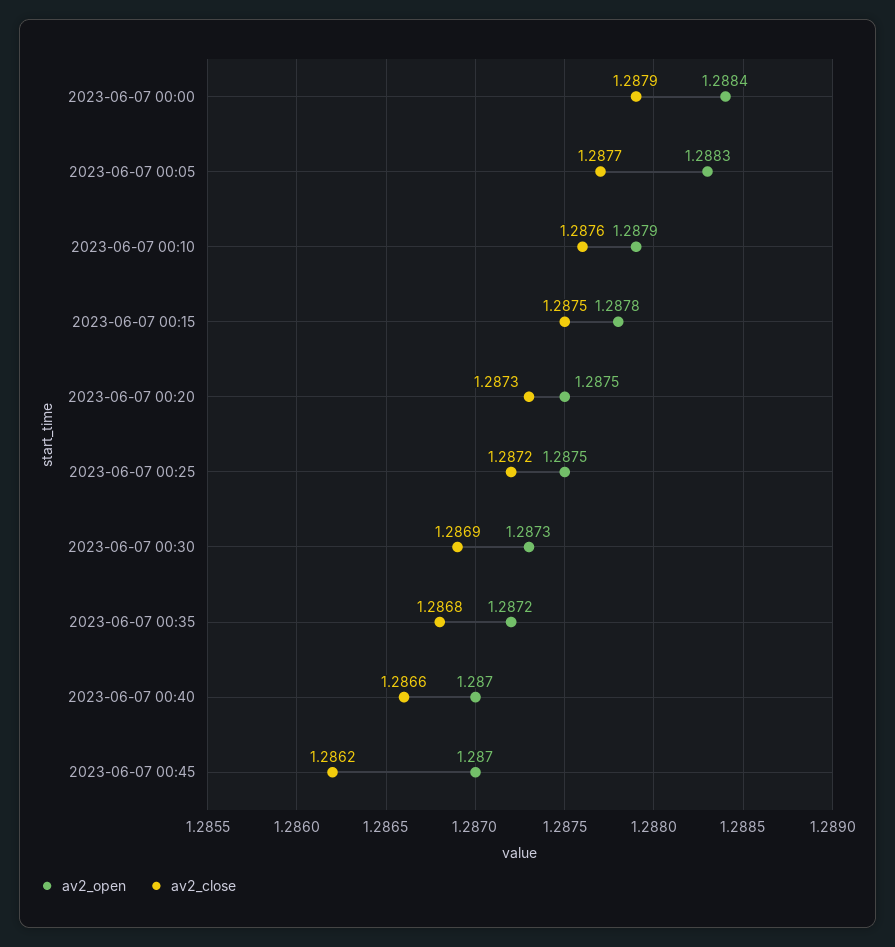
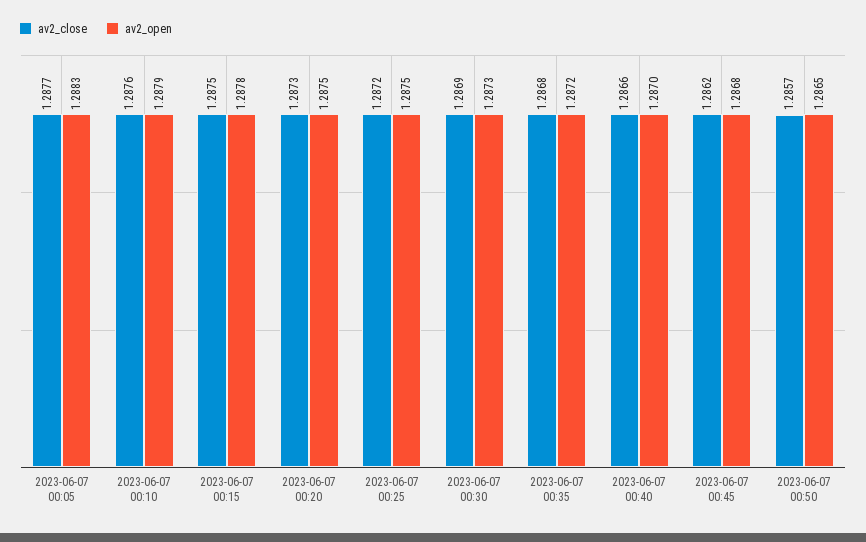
av2_open, 2023-06-07 00:00: 1.2884 -> none
av2_close, 2023-06-07 00:00: 1.2879 -> none
av2_open, 2023-06-07 00:45: 1.287 -> 1.2868
av2_close, 2023-06-07 00:50: none -> 1.2857
av2_open, 2023-06-07 00:50: none -> 1.2865

